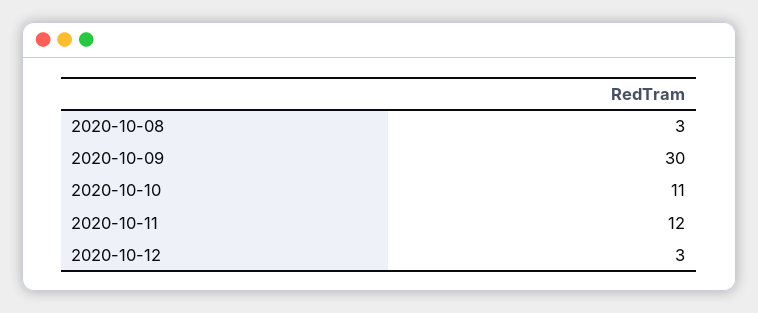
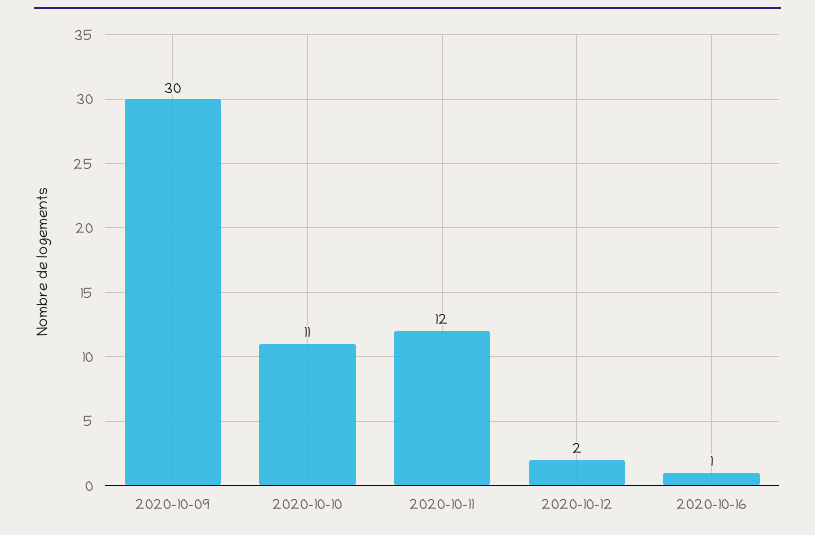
2020-10-08: 3 -> none
2020-10-12: 3 -> 2
2020-10-16: none -> 1

